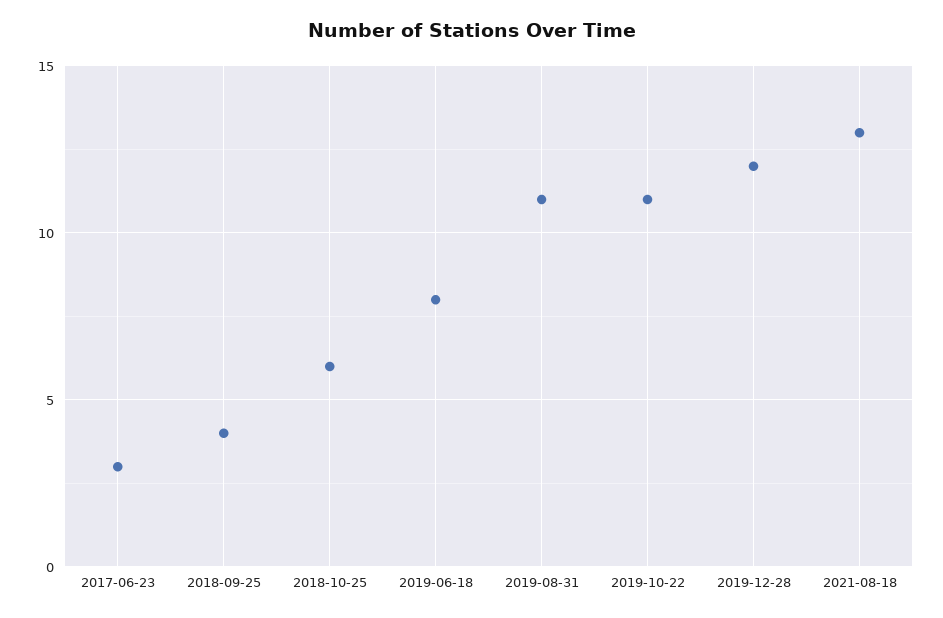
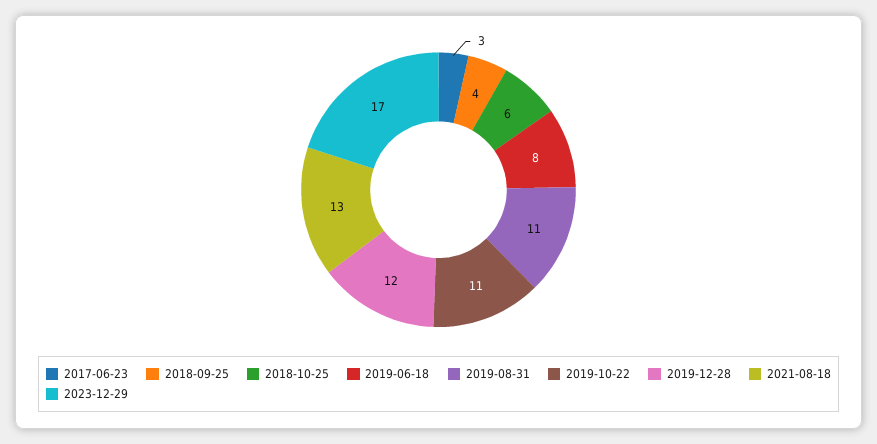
2023-12-29: none -> 17

